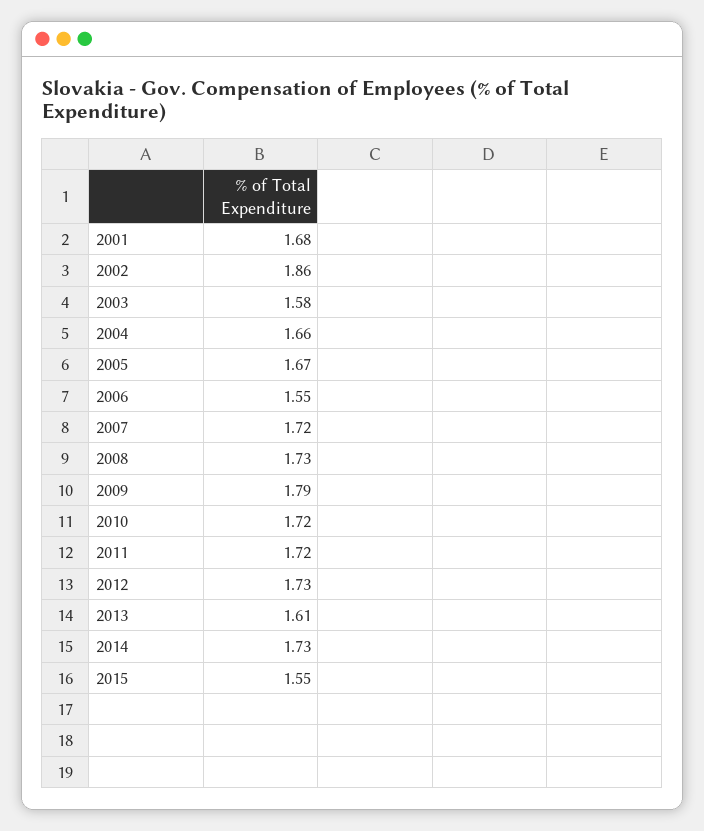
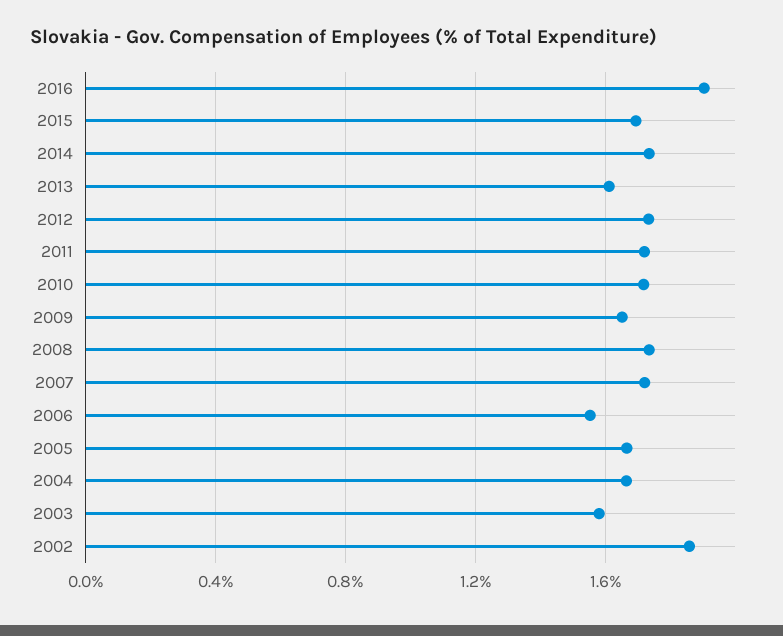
2001: 1.68 -> none
2009: 1.79 -> 1.65
2015: 1.55 -> 1.7
2016: none -> 1.9

